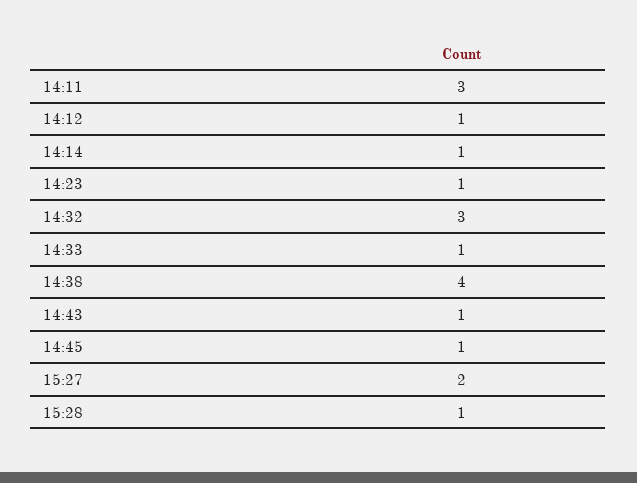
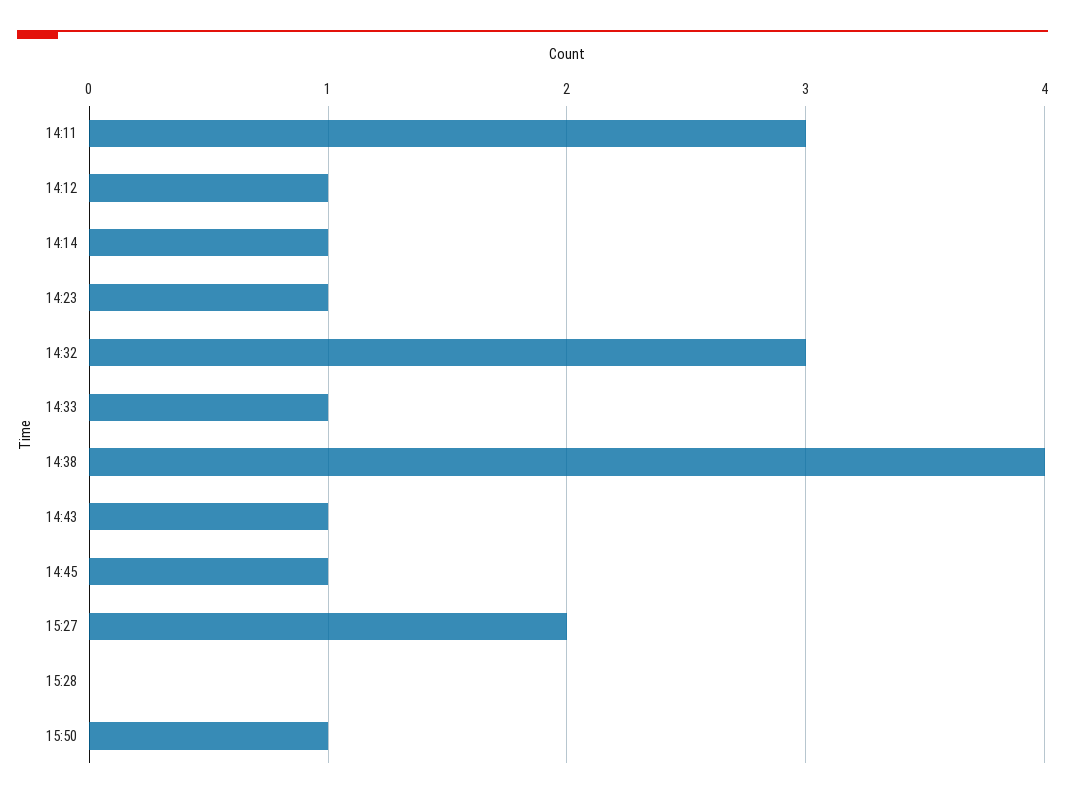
15:28: 1 -> 0
15:50: none -> 1

